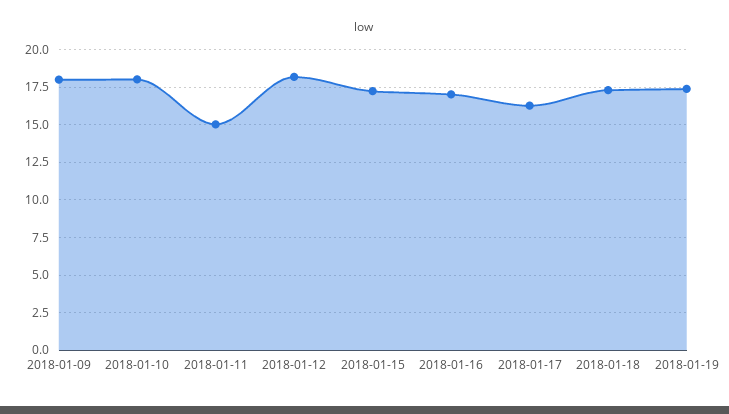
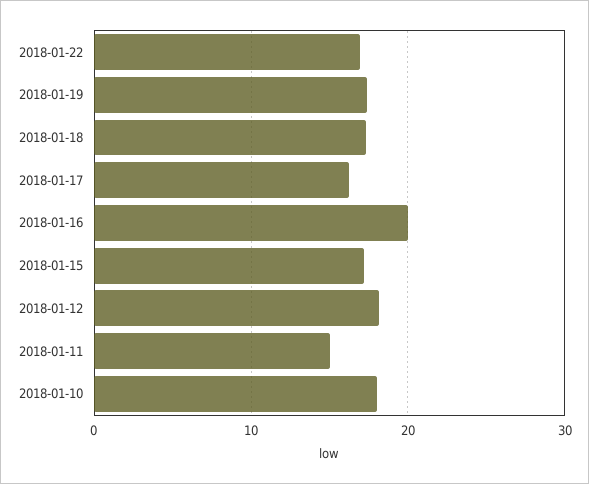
2018-01-09: 18 -> none
2018-01-16: 17 -> 20
2018-01-22: none -> 17

